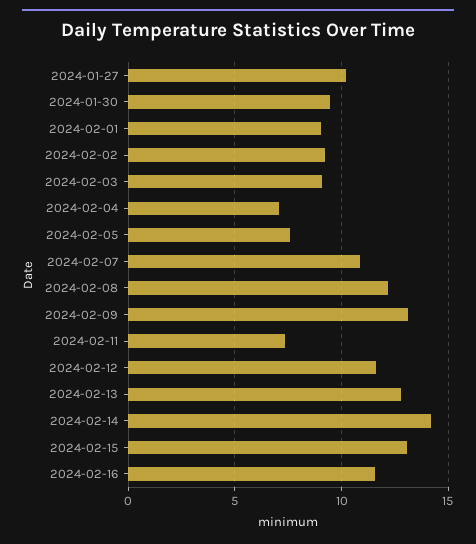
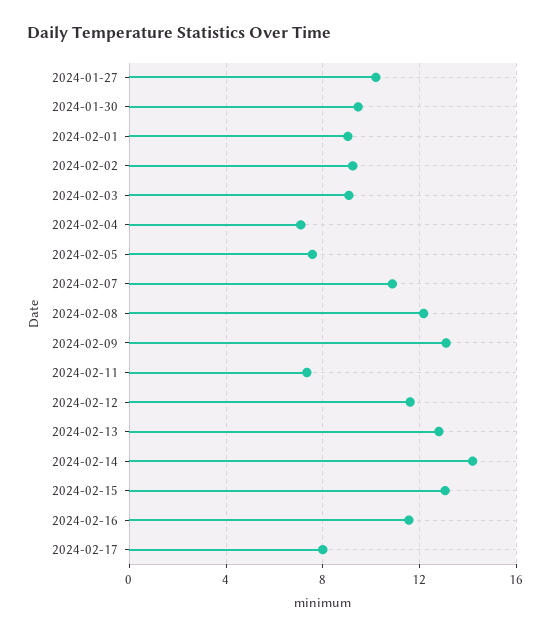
2024-02-17: none -> 8

